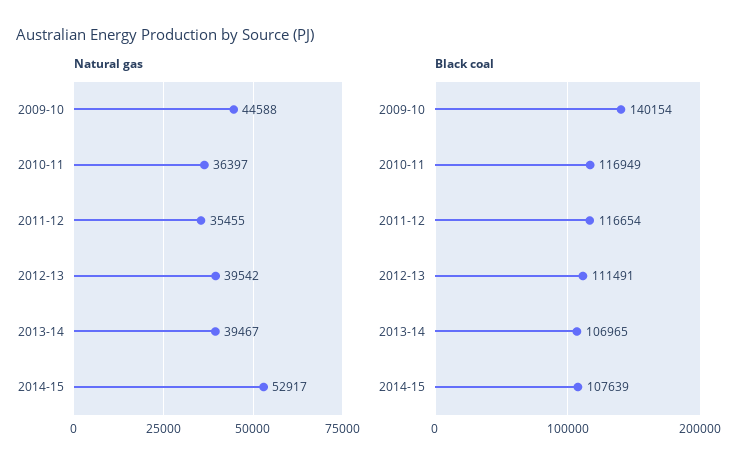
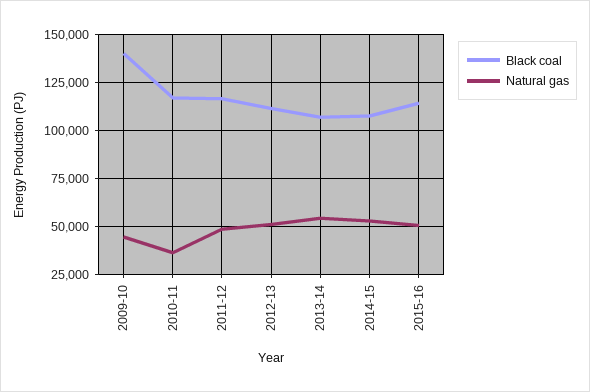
Natural gas, 2011-12: 35455 -> 50000
Natural gas, 2012-13: 39542 -> 50000
Natural gas, 2013-14: 39467 -> 55000
Black coal, 2015-16: none -> 115000
Natural gas, 2015-16: none -> 50000

